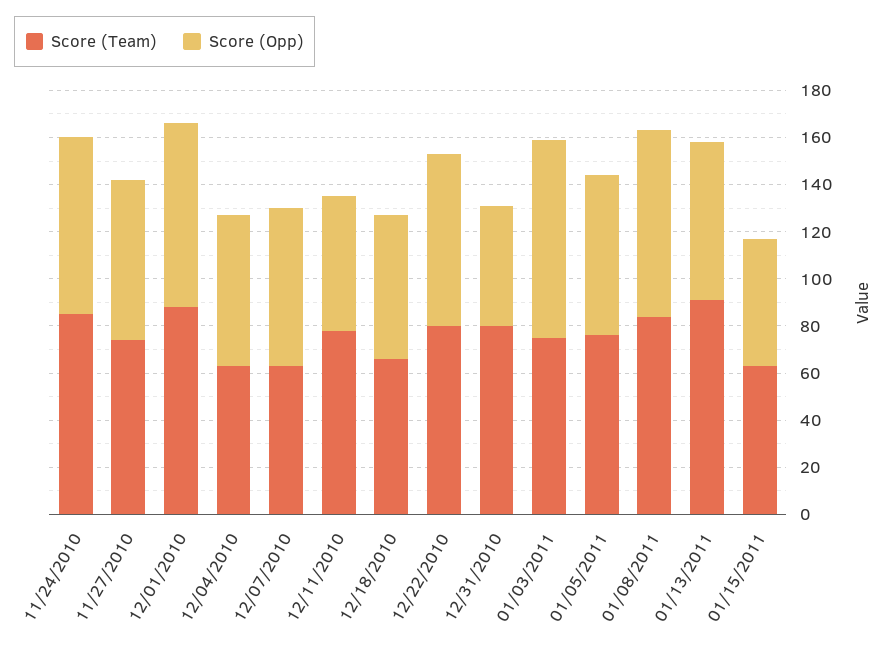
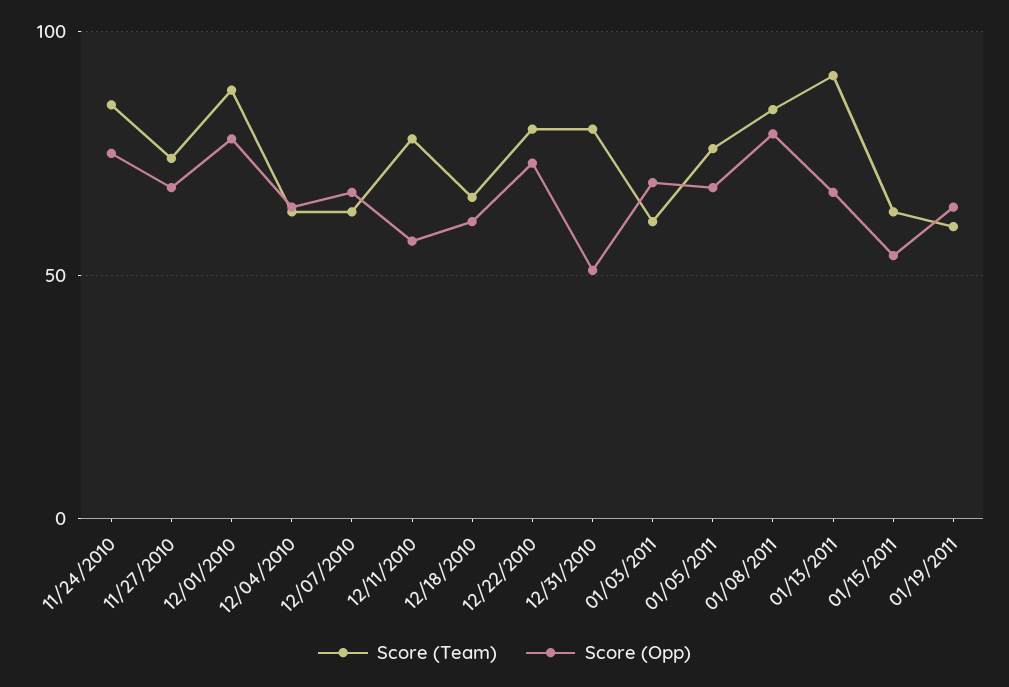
Score (Team), 01/03/2011: 75 -> 60
Score (Opp), 01/03/2011: 85 -> 70
Score (Team), 01/19/2011: none -> 60
Score (Opp), 01/19/2011: none -> 65

